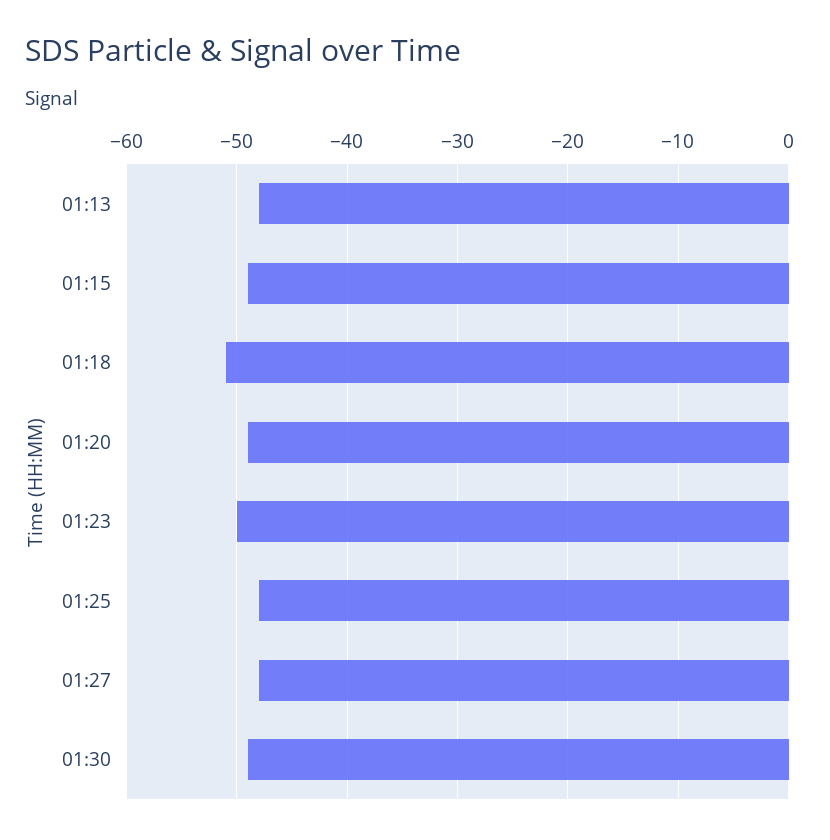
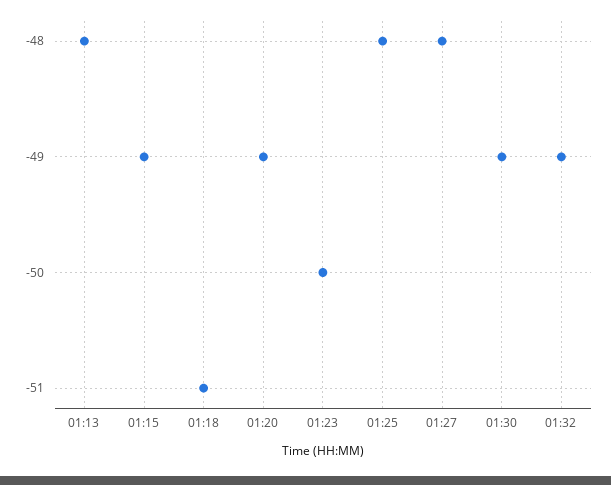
01:32: none -> -49

